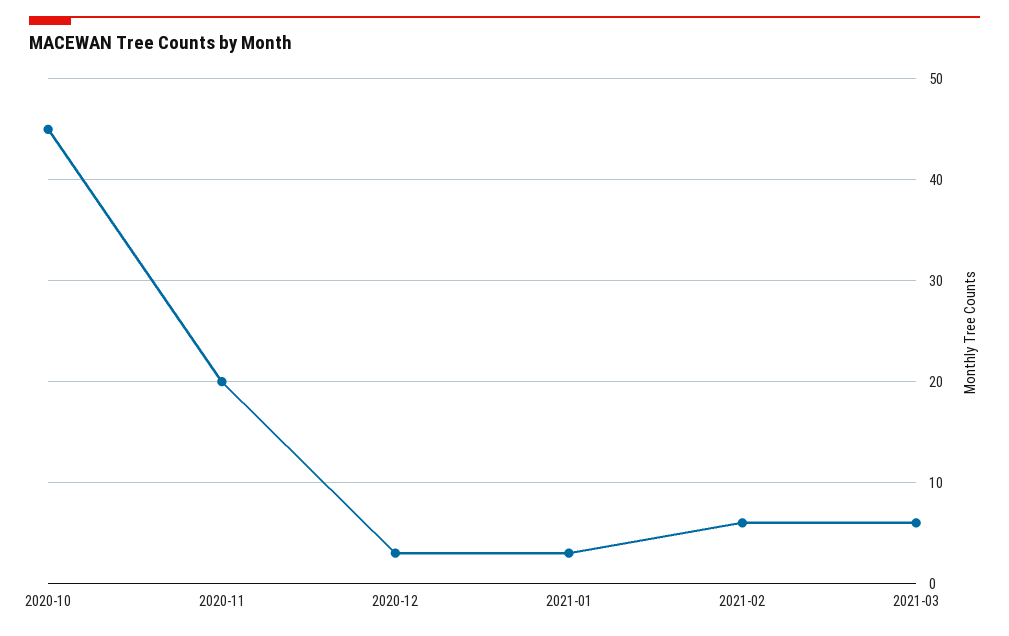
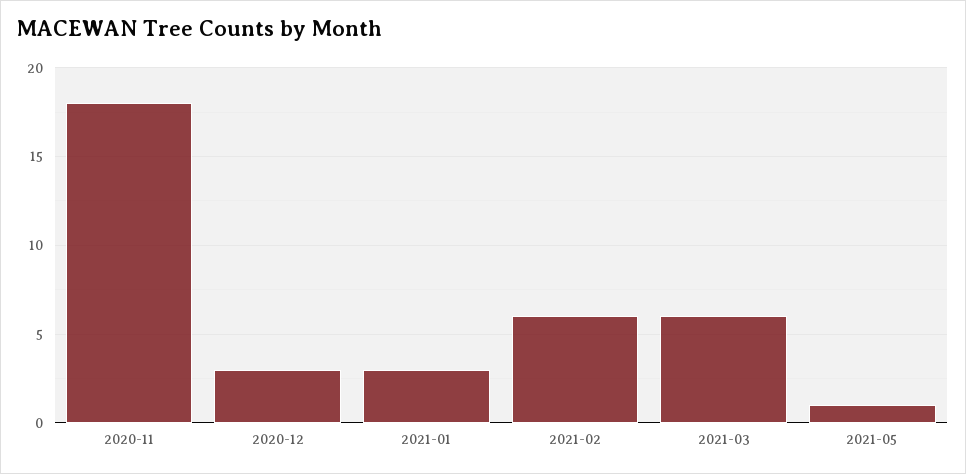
2020-10: 45 -> none
2020-11: 20 -> 18
2021-05: none -> 1

